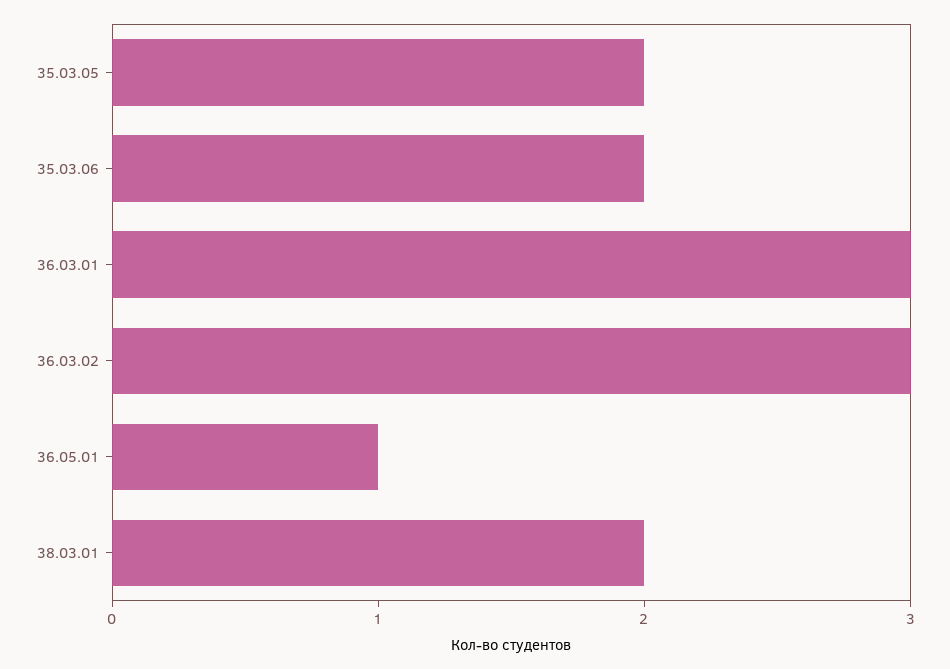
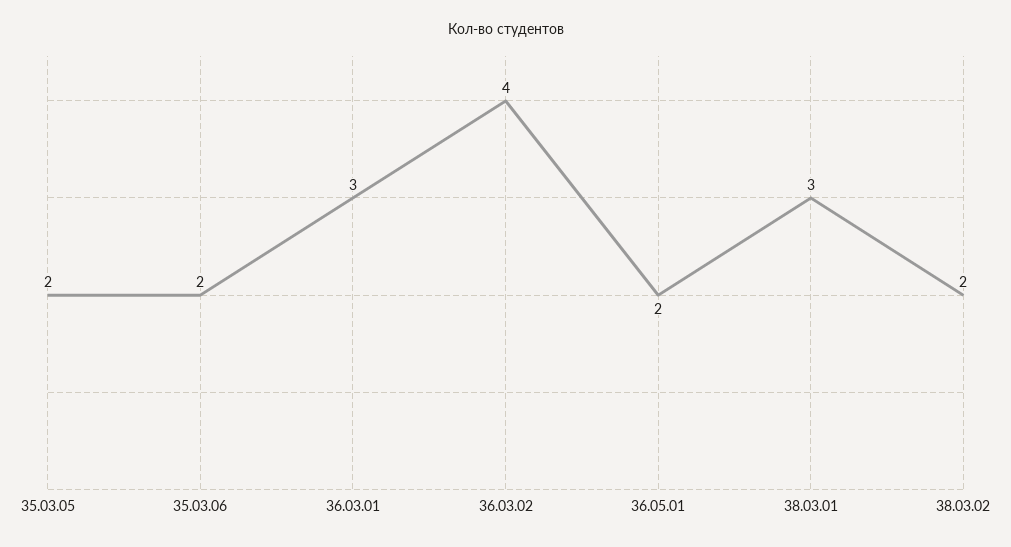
36.03.02: 3 -> 4
36.05.01: 1 -> 2
38.03.01: 2 -> 3
38.03.02: none -> 2

